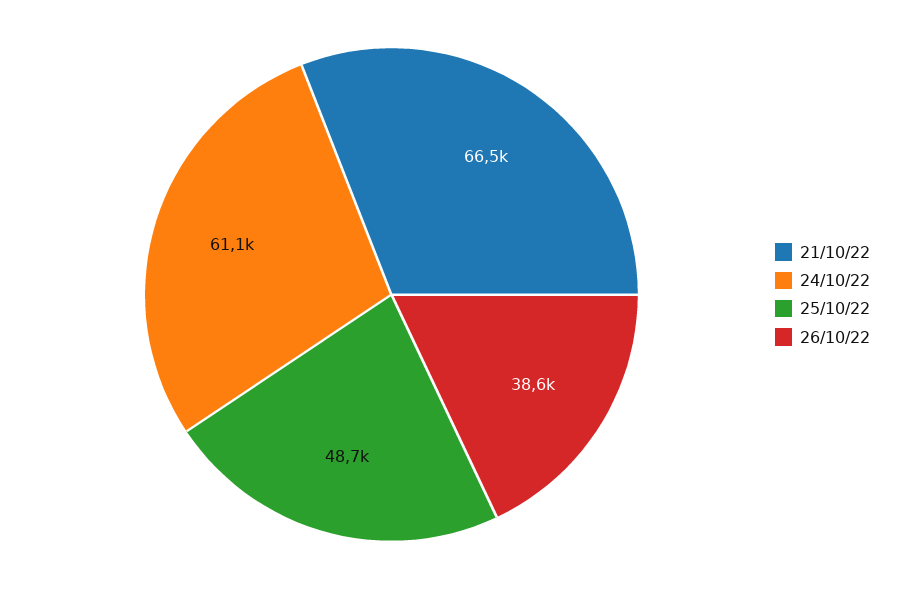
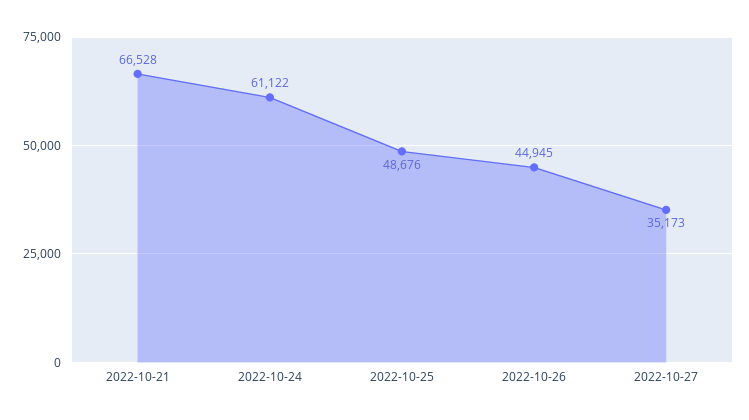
26/10/22: 38600 -> 44945
2022-10-27: none -> 35173

